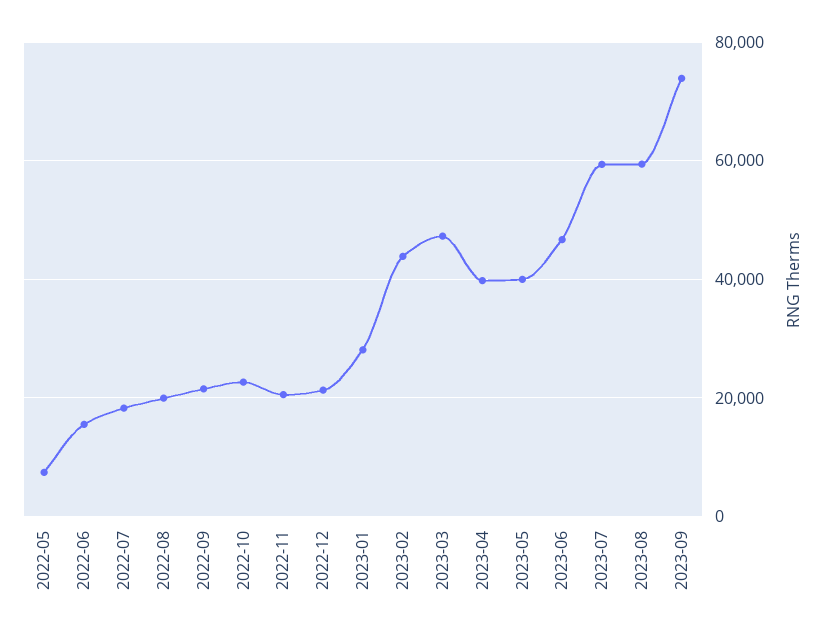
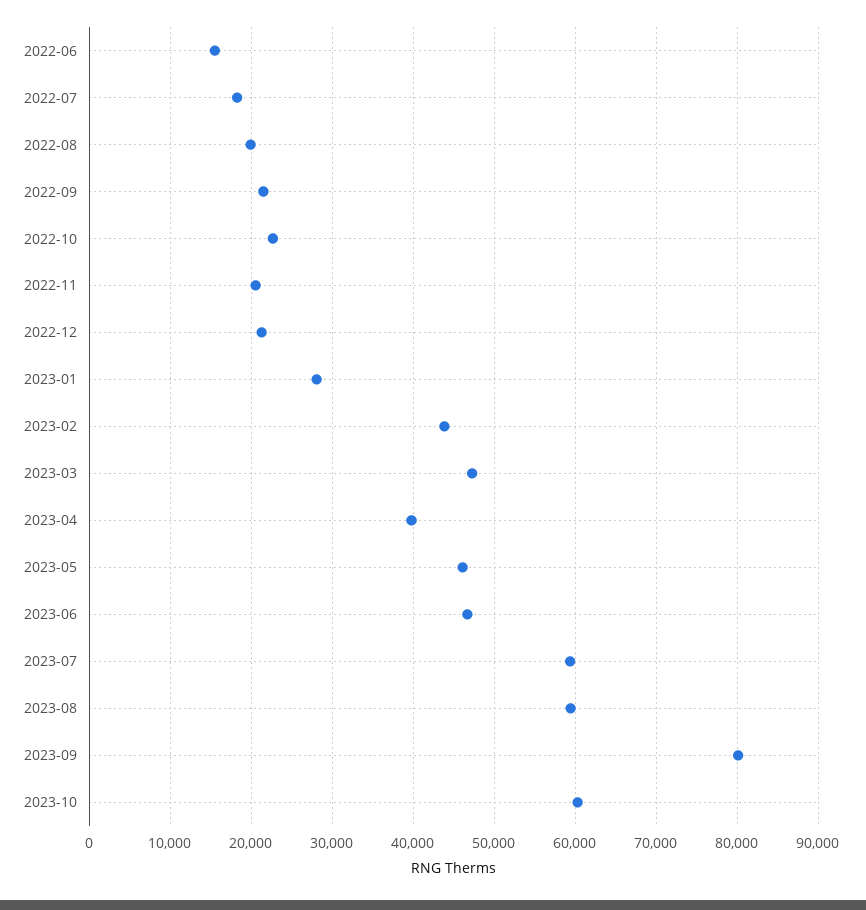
2022-05: 8000 -> none
2023-05: 40000 -> 46000
2023-09: 74000 -> 80000
2023-10: none -> 60000

